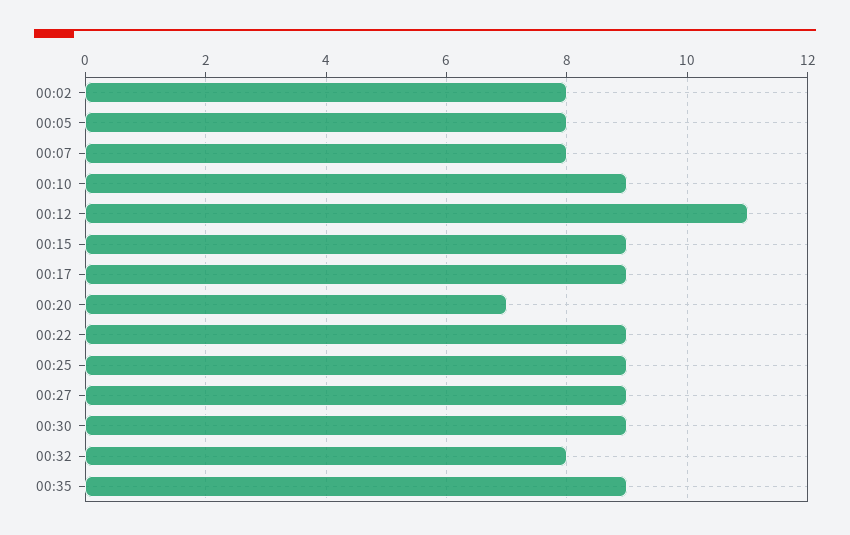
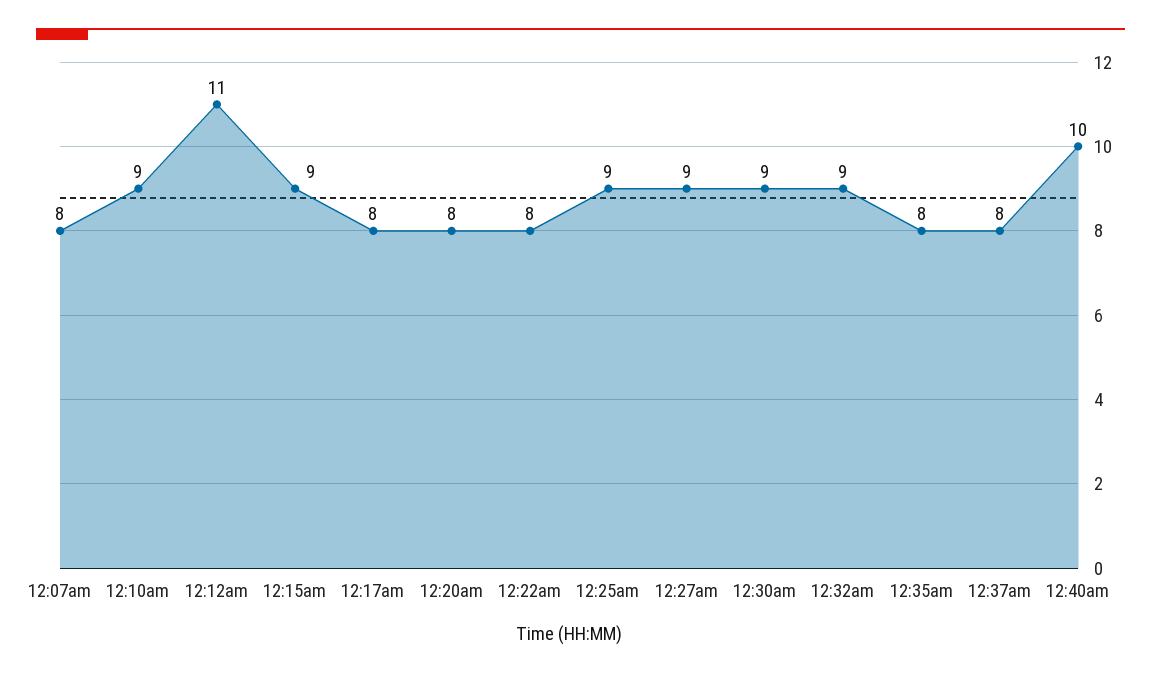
00:02: 8 -> none
00:05: 8 -> none
00:17: 9 -> 8
00:20: 7 -> 8
00:22: 9 -> 8
00:32: 8 -> 9
00:35: 9 -> 8
12:37am: none -> 8
12:40am: none -> 10

